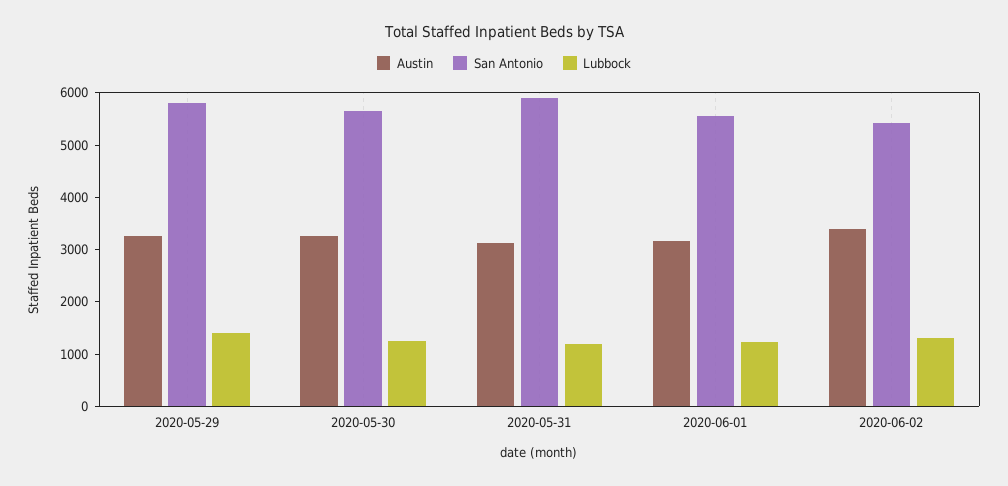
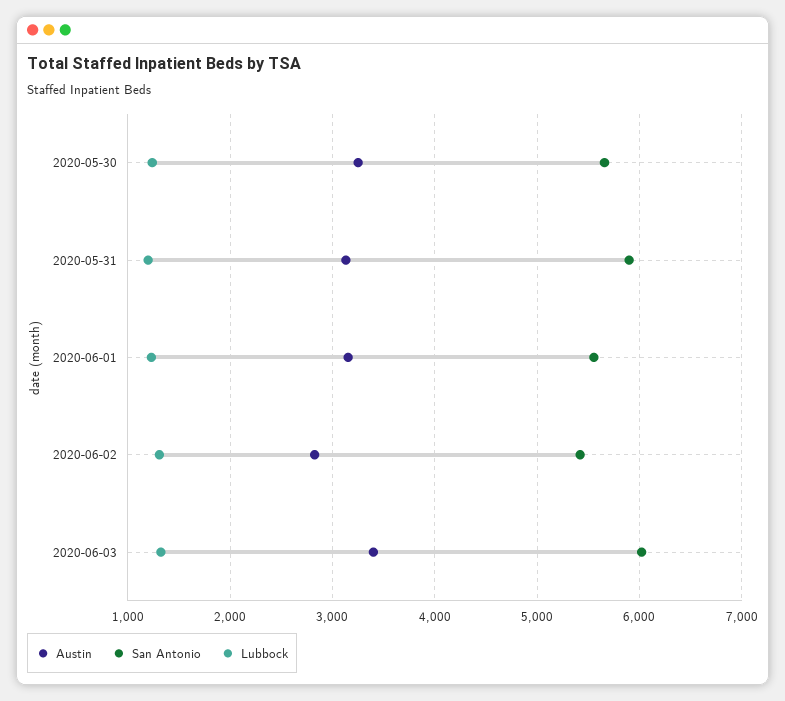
Austin, 2020-05-29: 3200 -> none
San Antonio, 2020-05-29: 5800 -> none
Lubbock, 2020-05-29: 1400 -> none
Austin, 2020-06-02: 3400 -> 2800
Austin, 2020-06-03: none -> 3400
San Antonio, 2020-06-03: none -> 6000
Lubbock, 2020-06-03: none -> 1300

